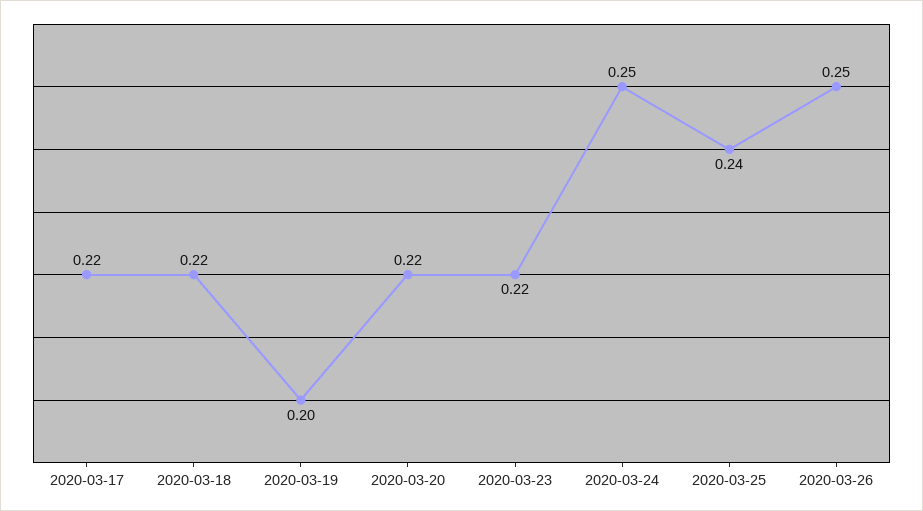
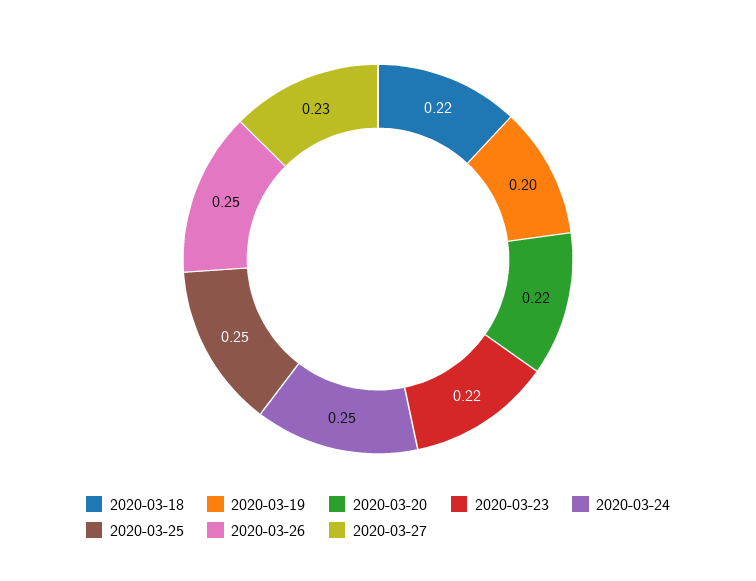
2020-03-17: 0.22 -> none
2020-03-25: 0.24 -> 0.25
2020-03-27: none -> 0.23

